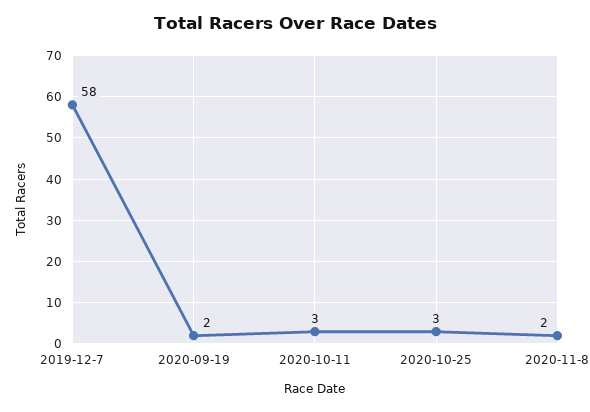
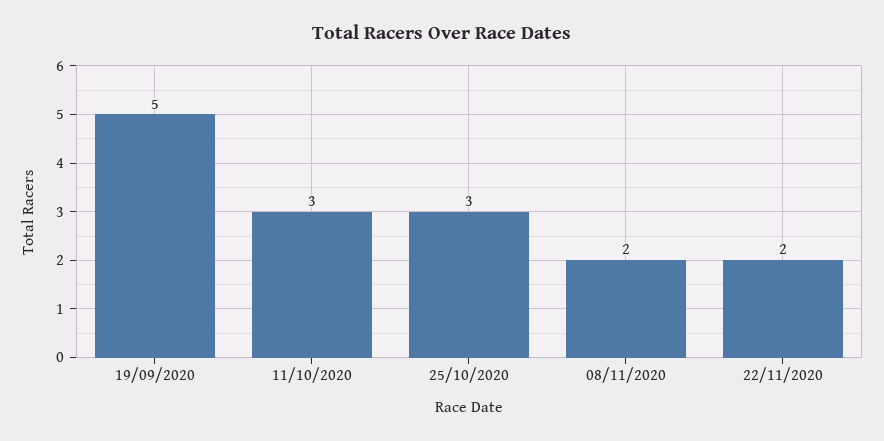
2019-12-7: 58 -> none
2020-09-19: 2 -> 5
22/11/2020: none -> 2

